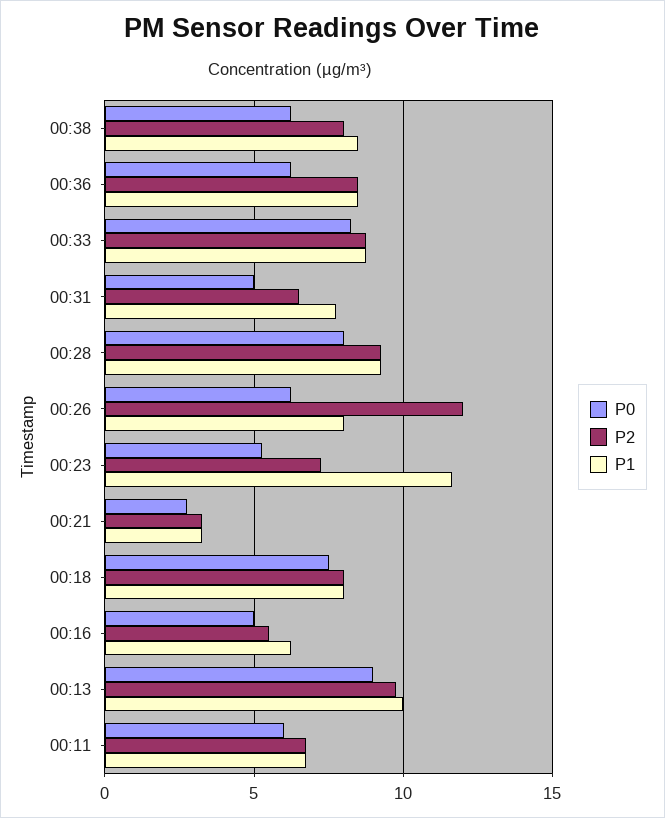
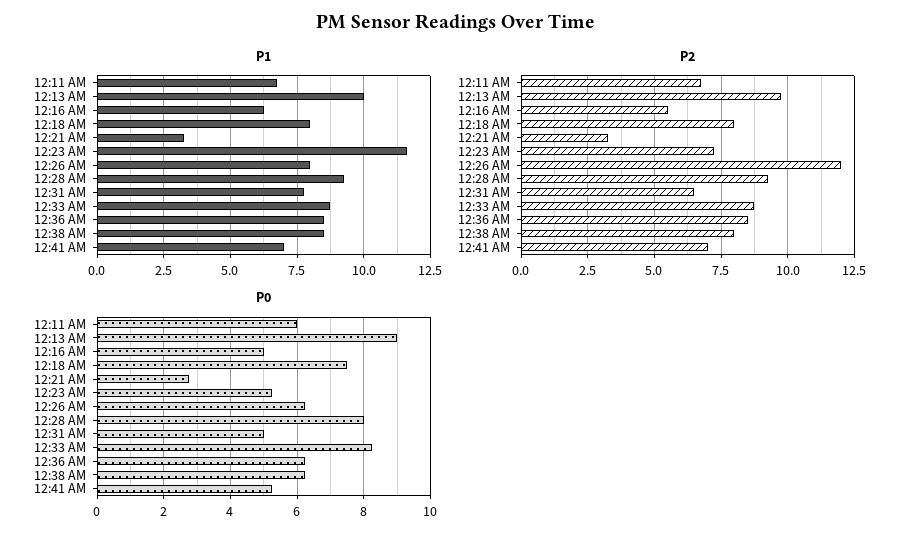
P1, 12:41 AM: none -> 7
P2, 12:41 AM: none -> 7
P0, 12:41 AM: none -> 5.2

